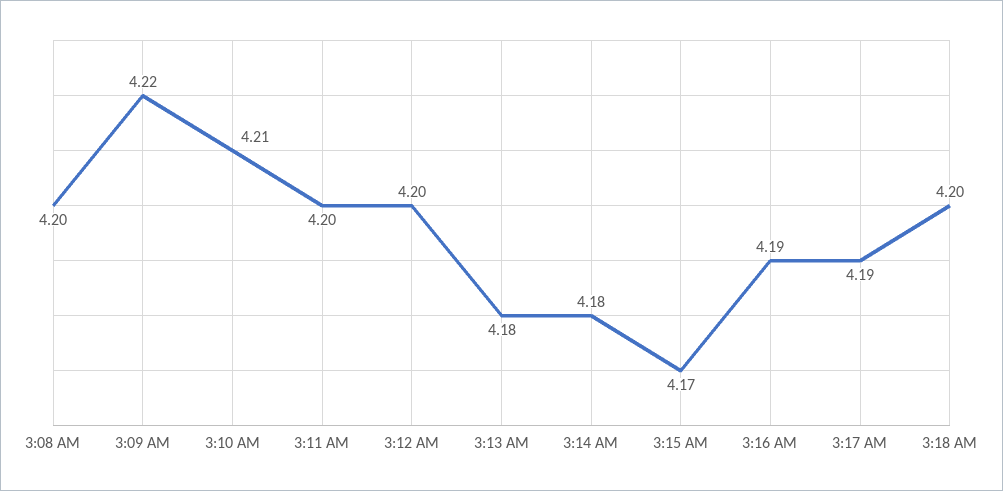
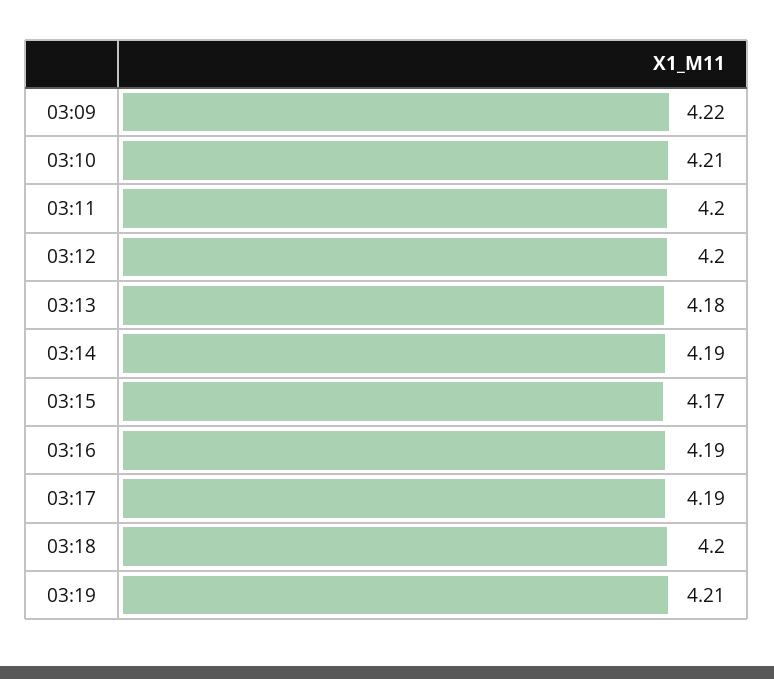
3:08 AM: 4.2 -> none
3:14 AM: 4.18 -> 4.19
03:19: none -> 4.21

